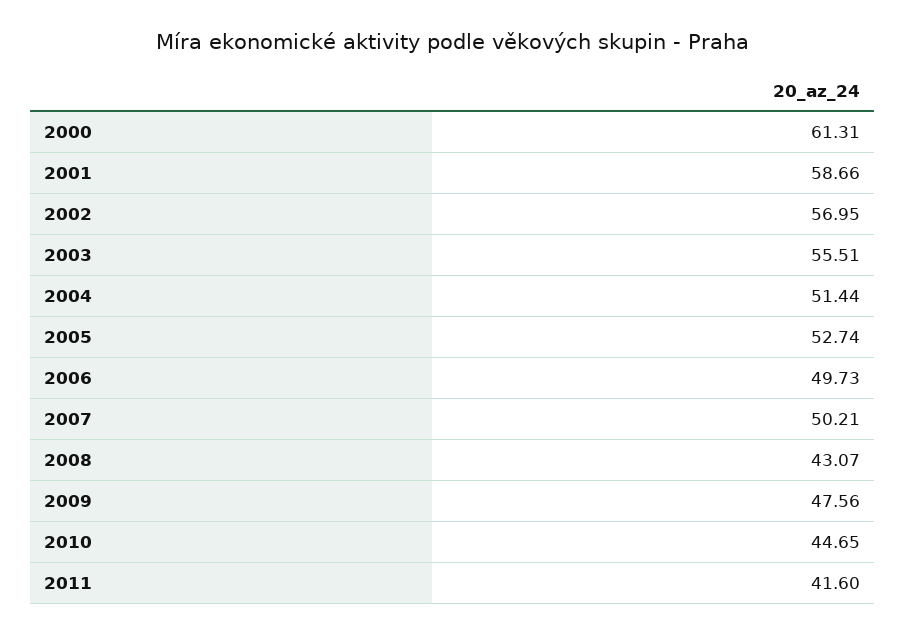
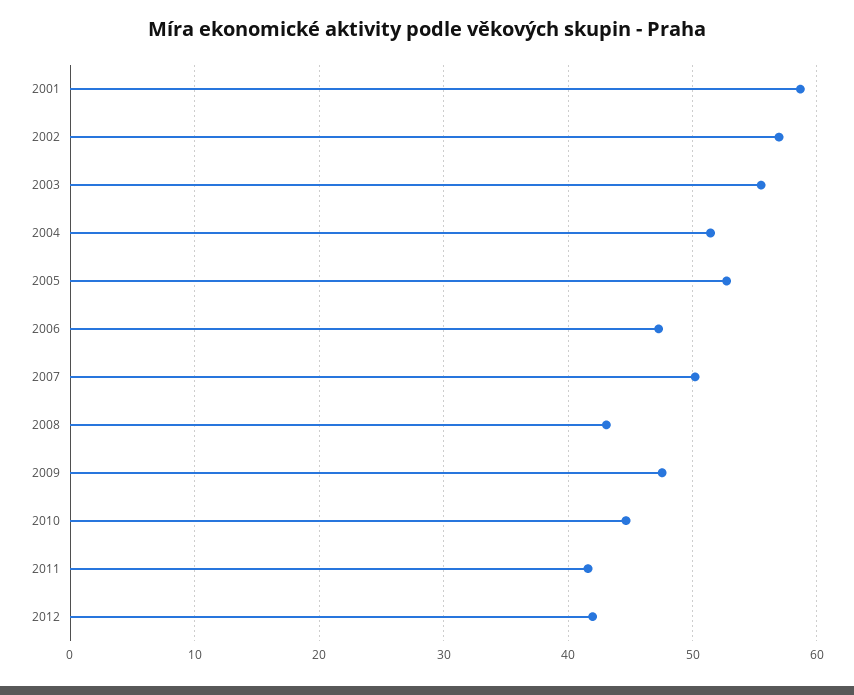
2000: 61.31 -> none
2006: 49.73 -> 47
2012: none -> 42

